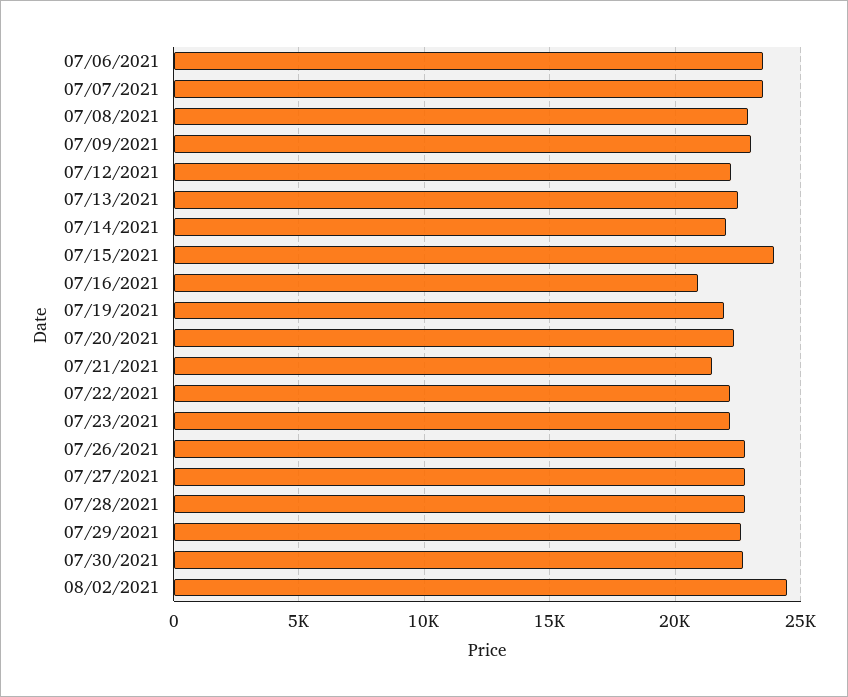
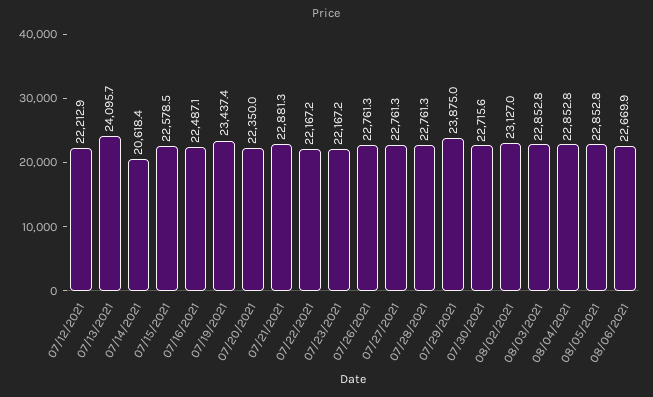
07/06/2021: 23500 -> none
07/07/2021: 23500 -> none
07/08/2021: 23000 -> none
07/09/2021: 23000 -> none
07/13/2021: 22500 -> 24095.7
07/14/2021: 22000 -> 20618.4
07/15/2021: 24000 -> 22578.5
07/16/2021: 21000 -> 22487.1
07/19/2021: 22000 -> 23437.4
07/21/2021: 21500 -> 22881.3
07/29/2021: 22500 -> 23875
08/02/2021: 24500 -> 23127
08/03/2021: none -> 22852.8
08/04/2021: none -> 22852.8
08/05/2021: none -> 22852.8
08/06/2021: none -> 22669.9

